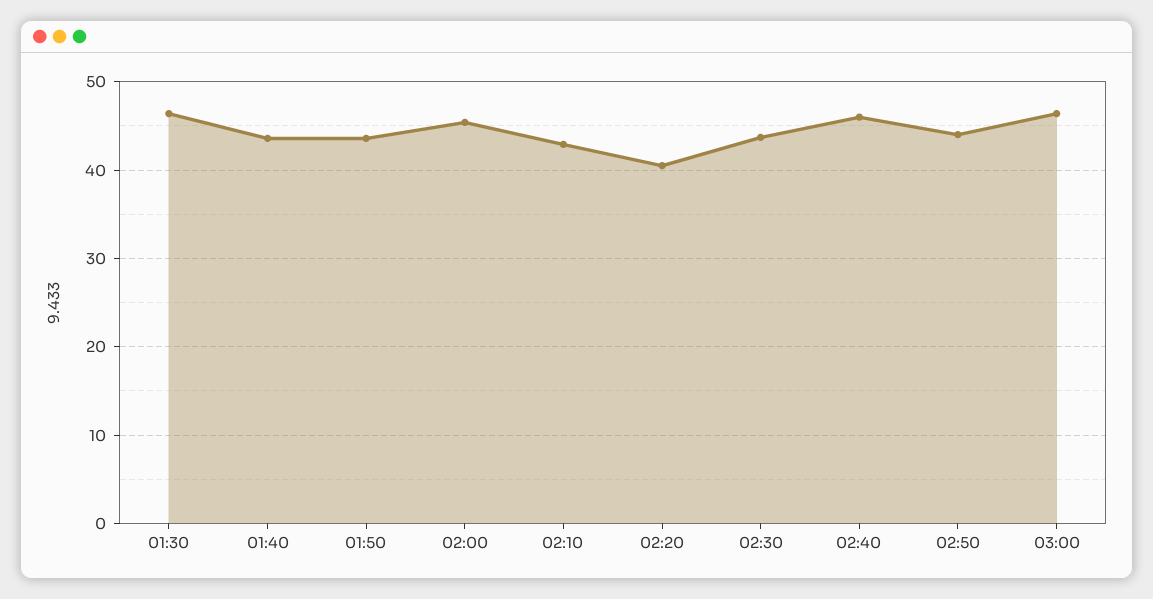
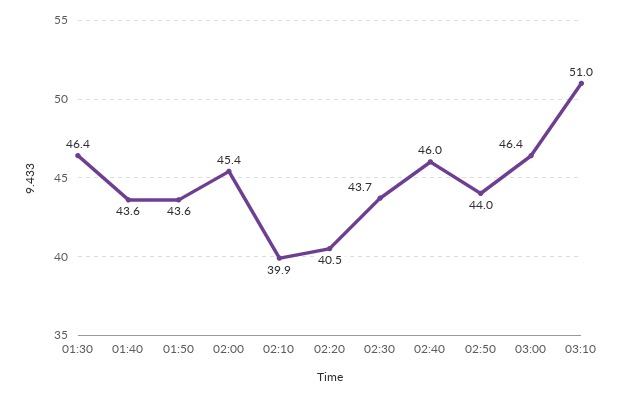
02:10: 43 -> 39.9
03:10: none -> 51

